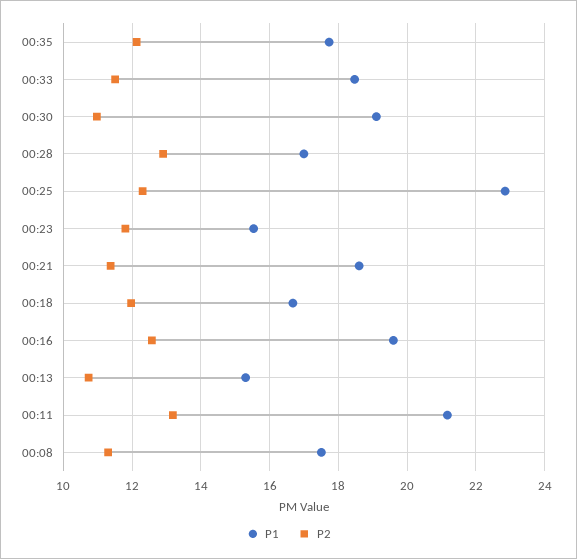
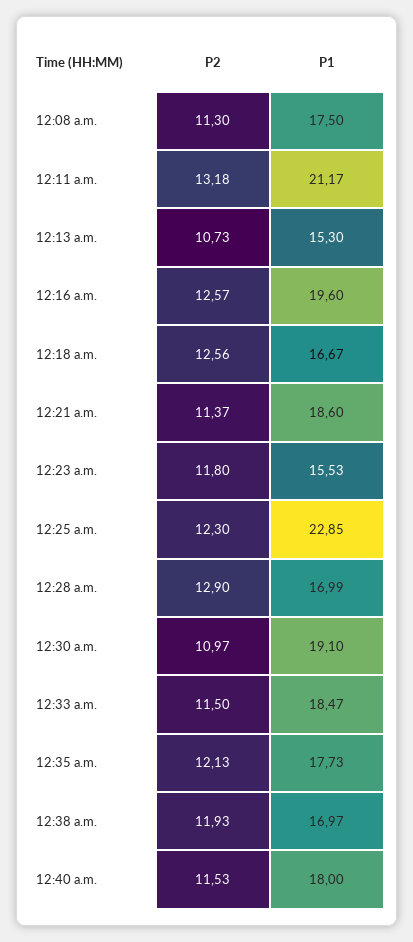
P2, 00:18: 12 -> 12.56
P2, 12:38 a.m.: none -> 11.93
P1, 12:38 a.m.: none -> 16.97
P2, 12:40 a.m.: none -> 11.53
P1, 12:40 a.m.: none -> 18

